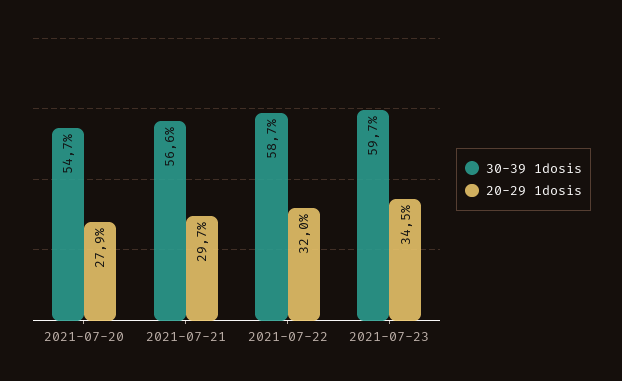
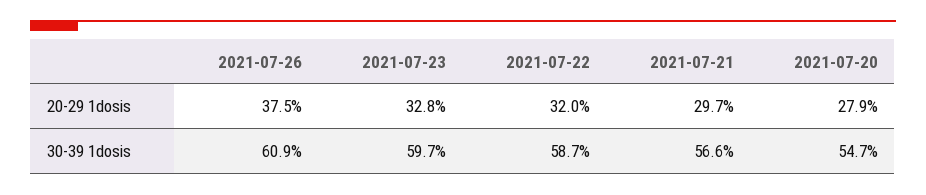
20-29 1dosis, 2021-07-23: 34.5 -> 32.8
20-29 1dosis, 2021-07-26: none -> 37.5
30-39 1dosis, 2021-07-26: none -> 60.9

